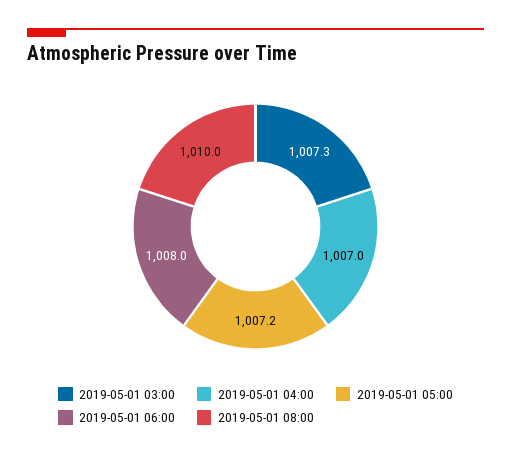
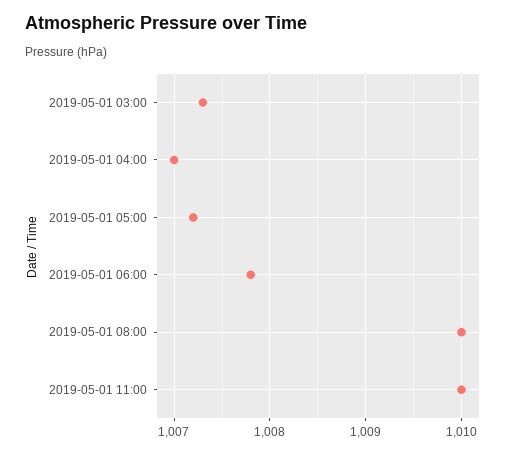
2019-05-01 06:00: 1008 -> 1007.8
2019-05-01 11:00: none -> 1010

